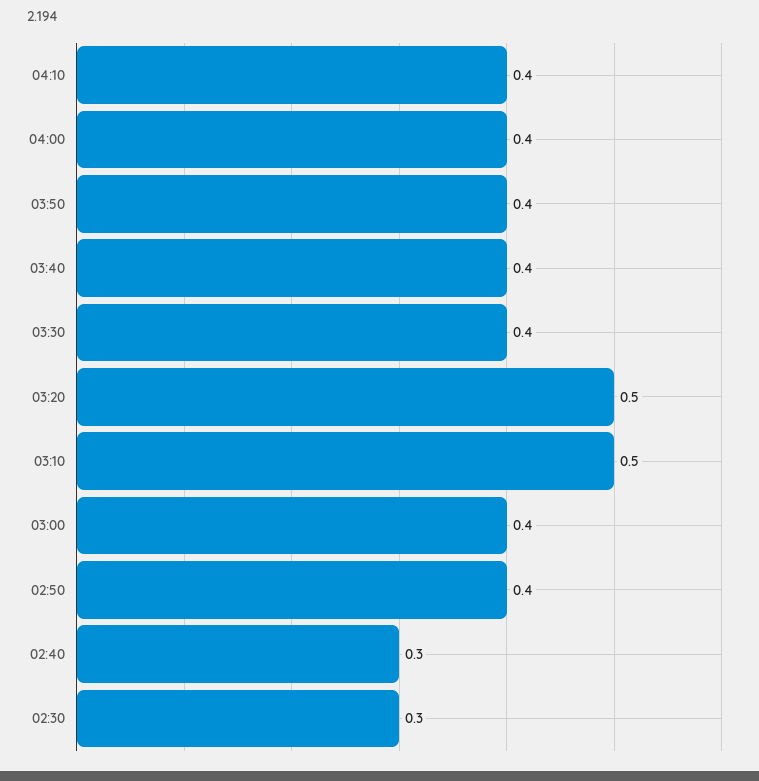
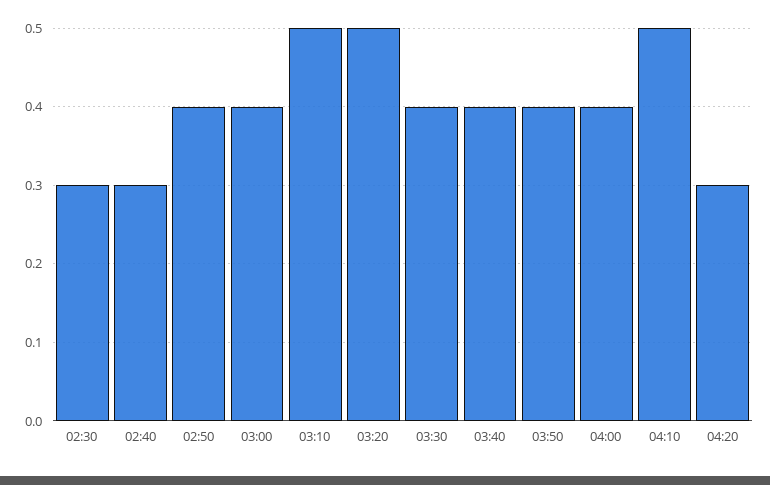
04:10: 0.4 -> 0.5
04:20: none -> 0.3

